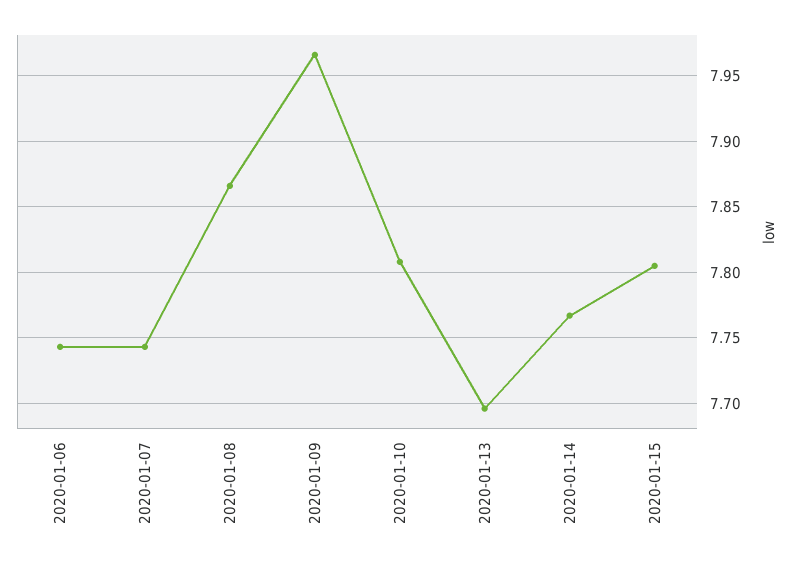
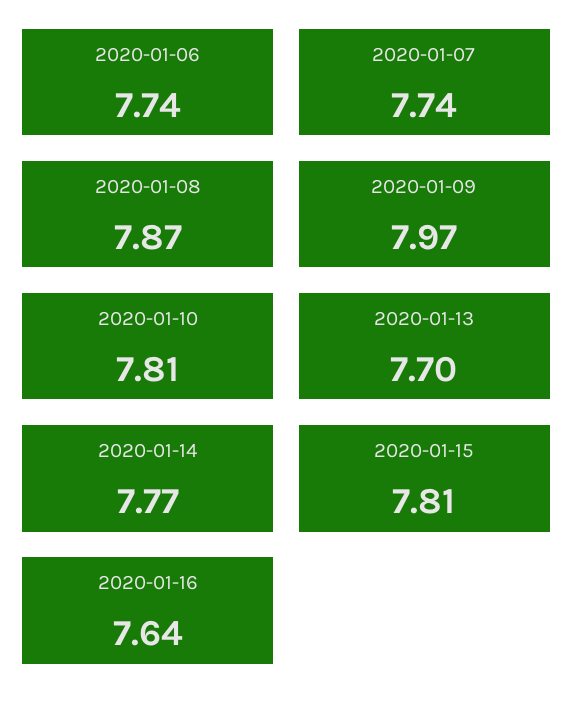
2020-01-16: none -> 7.64

